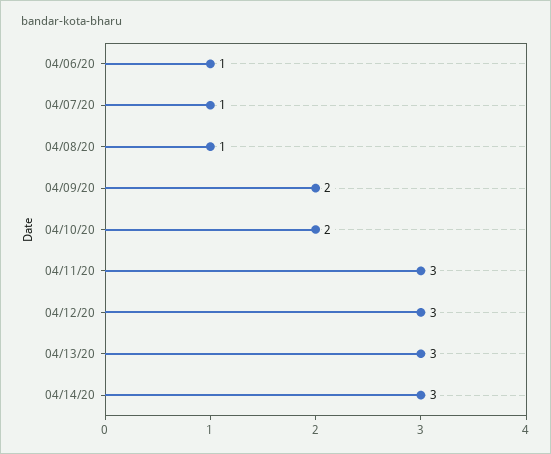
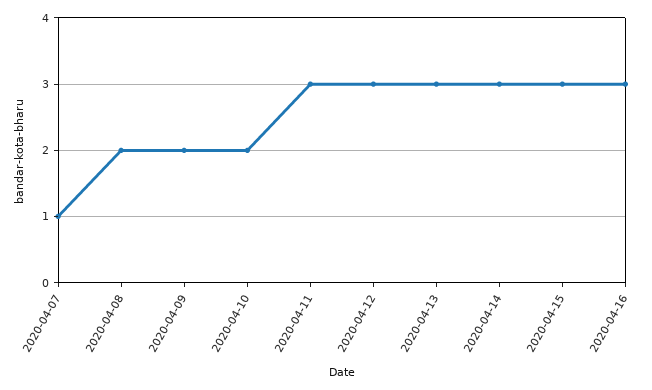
04/06/20: 1 -> none
04/08/20: 1 -> 2
2020-04-15: none -> 3
2020-04-16: none -> 3

